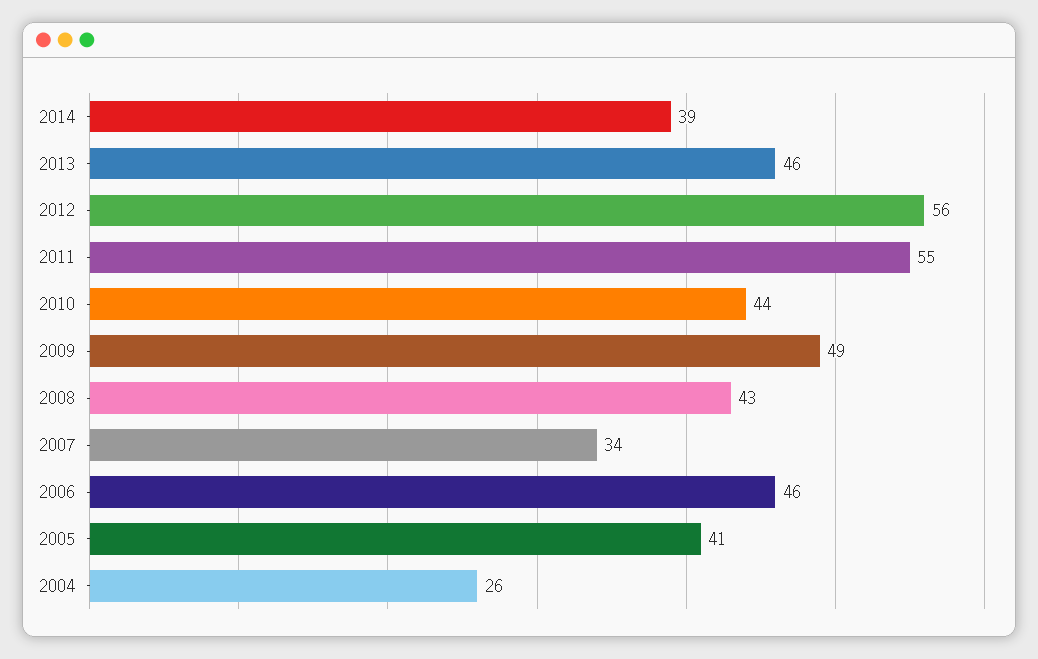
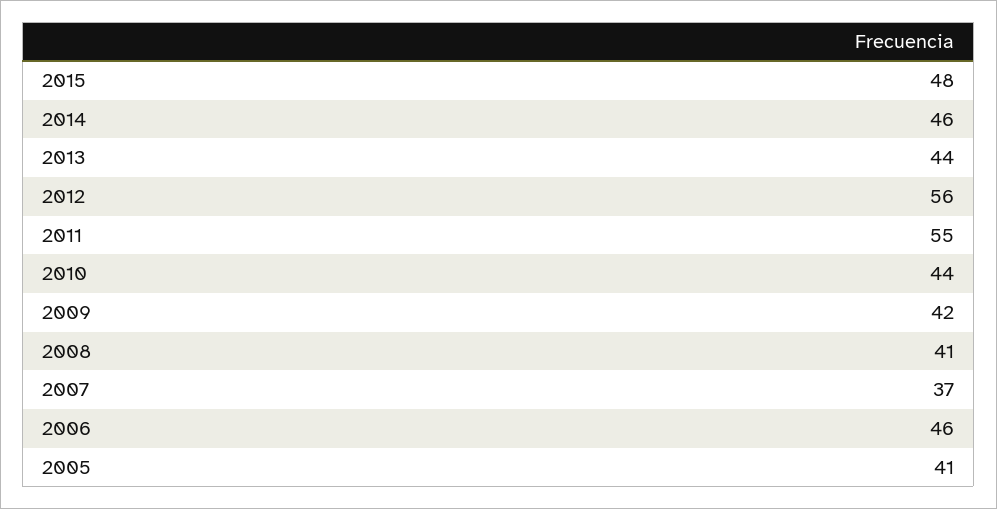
2014: 39 -> 46
2013: 46 -> 44
2009: 49 -> 42
2008: 43 -> 41
2007: 34 -> 37
2004: 26 -> none
2015: none -> 48

